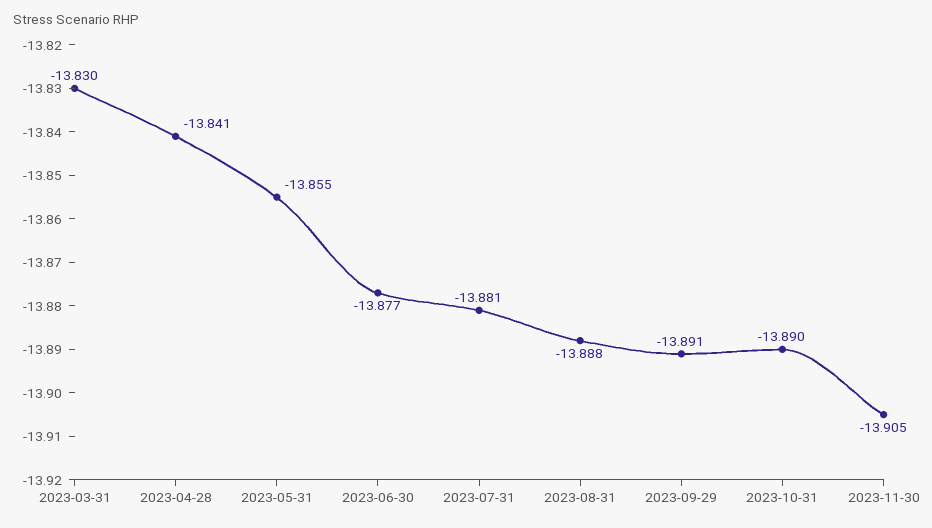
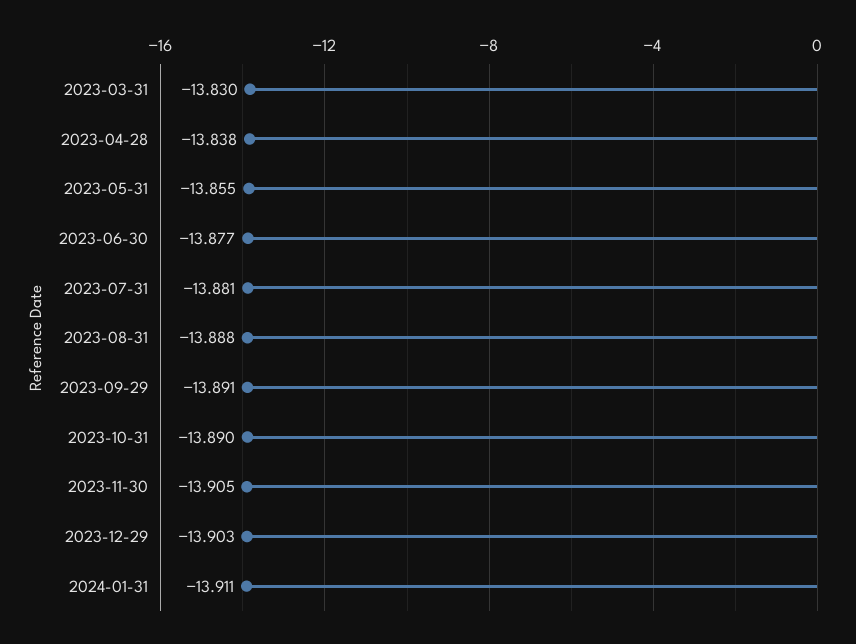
2023-04-28: -13.841 -> -13.838
2023-12-29: none -> -13.903
2024-01-31: none -> -13.911

